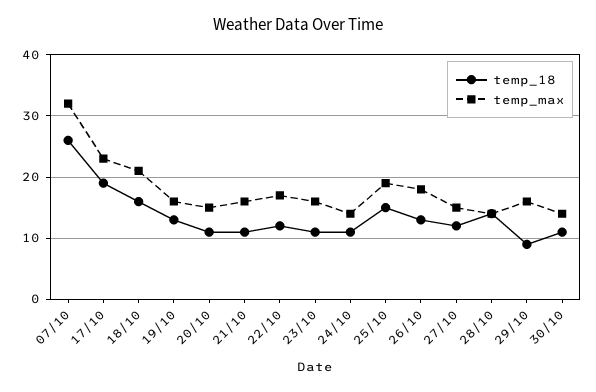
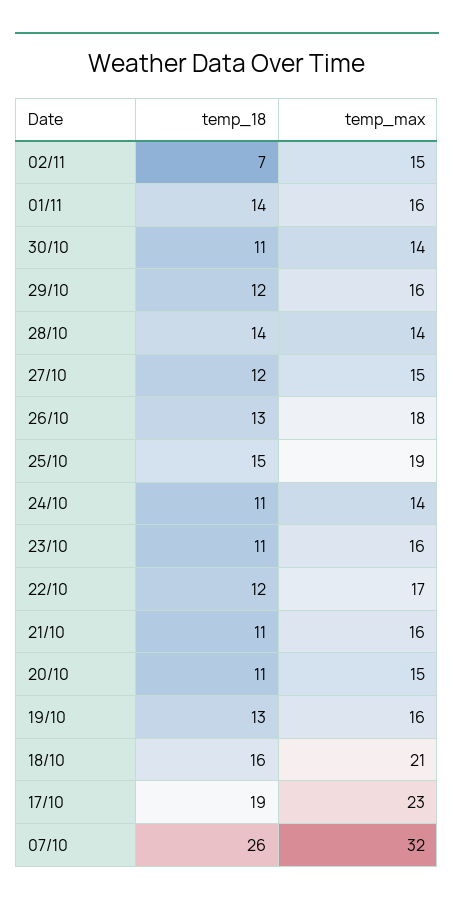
temp_18, 29/10: 9 -> 12
temp_18, 02/11: none -> 7
temp_max, 02/11: none -> 15
temp_18, 01/11: none -> 14
temp_max, 01/11: none -> 16

